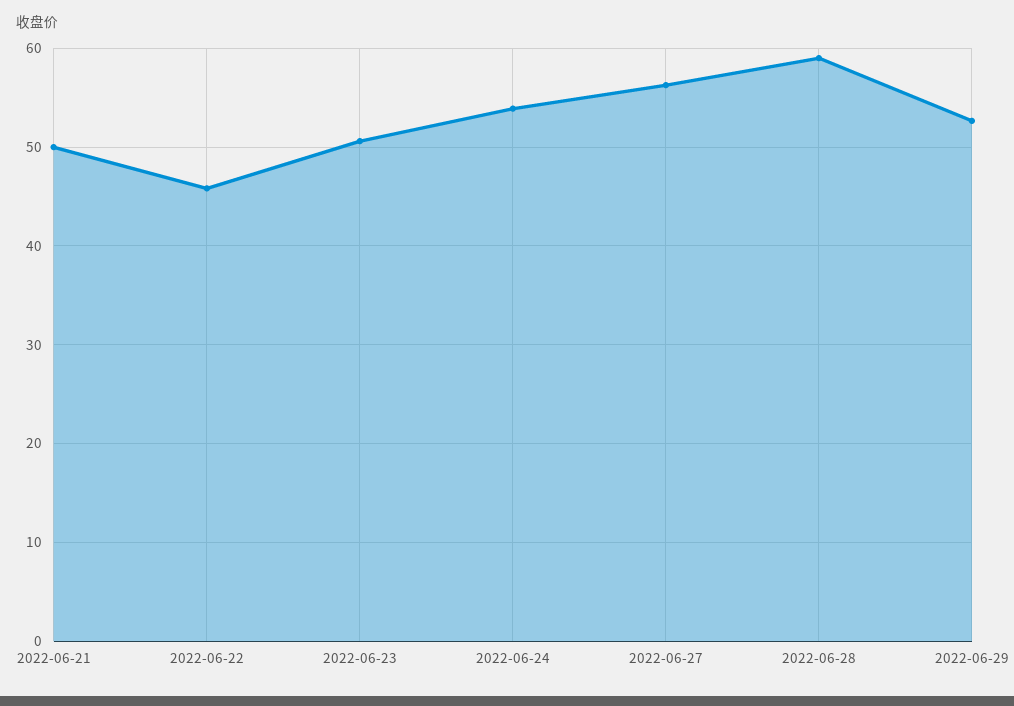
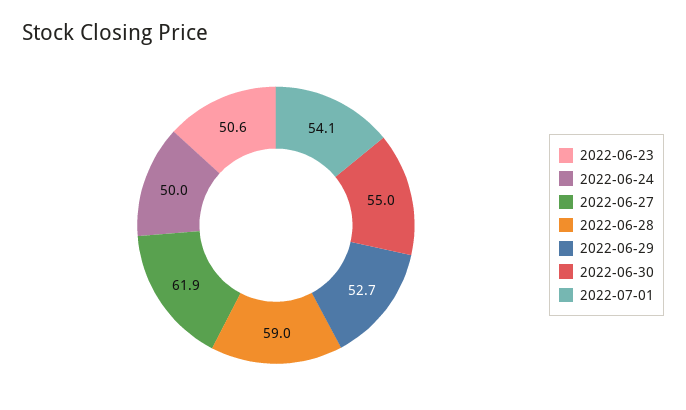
2022-06-21: 50 -> none
2022-06-22: 46 -> none
2022-06-24: 54 -> 50
2022-06-27: 56 -> 61.9
2022-06-30: none -> 55
2022-07-01: none -> 54.1

